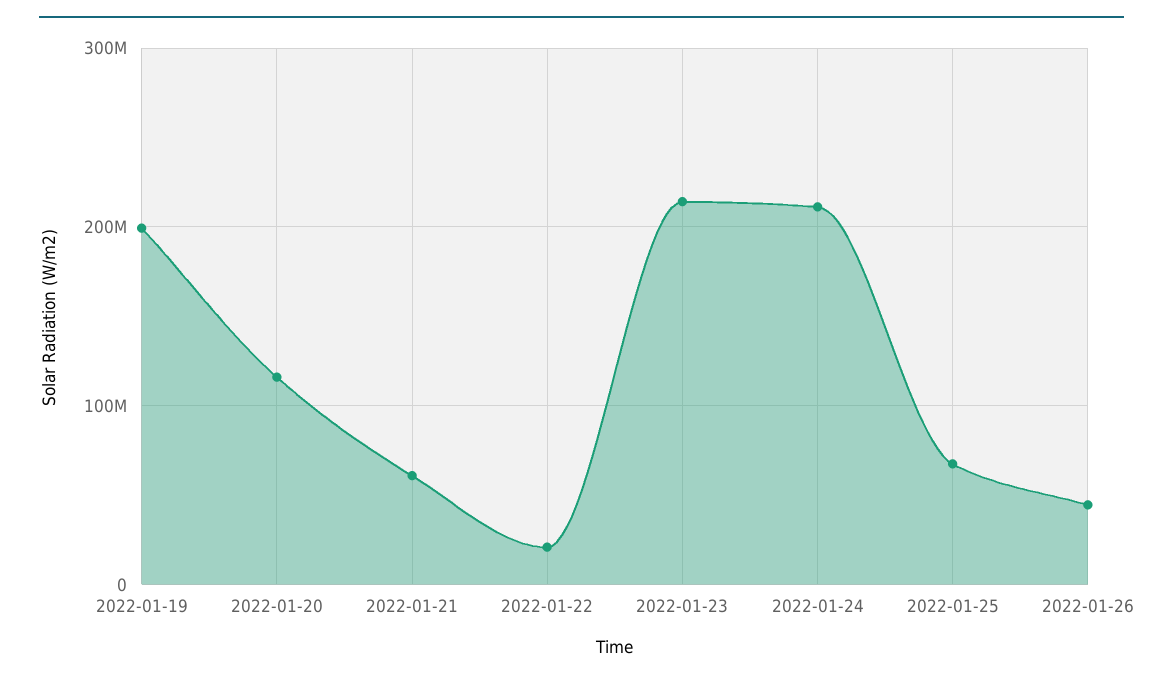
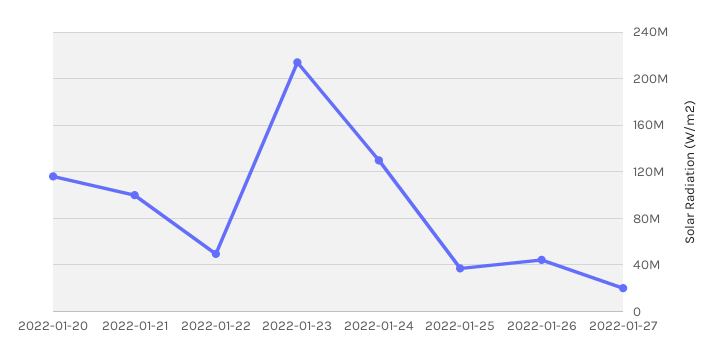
2022-01-19: 200000000 -> none
2022-01-21: 60000000 -> 100000000
2022-01-22: 20000000 -> 50000000
2022-01-24: 210000000 -> 130000000
2022-01-25: 70000000 -> 40000000
2022-01-27: none -> 20000000

